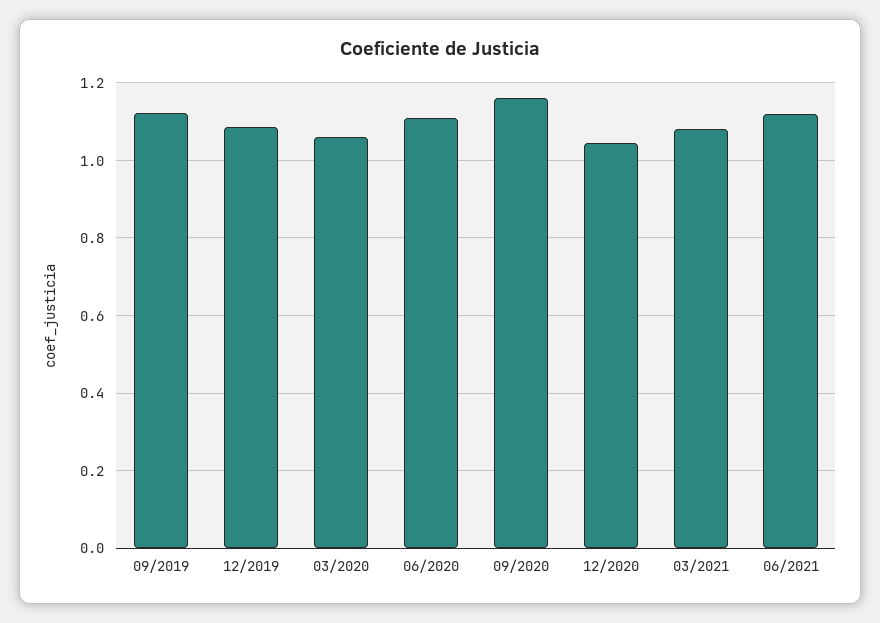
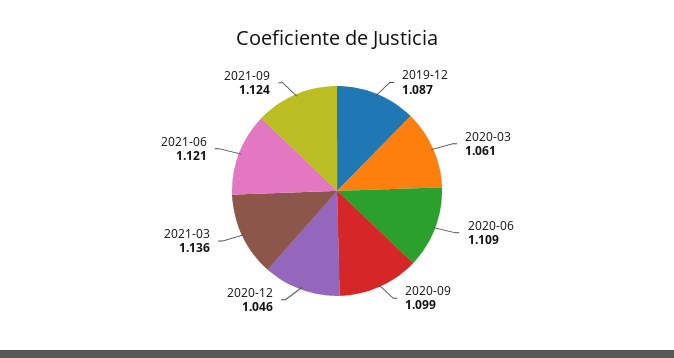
09/2019: 1.12 -> none
09/2020: 1.16 -> 1.099
03/2021: 1.08 -> 1.136
2021-09: none -> 1.124

